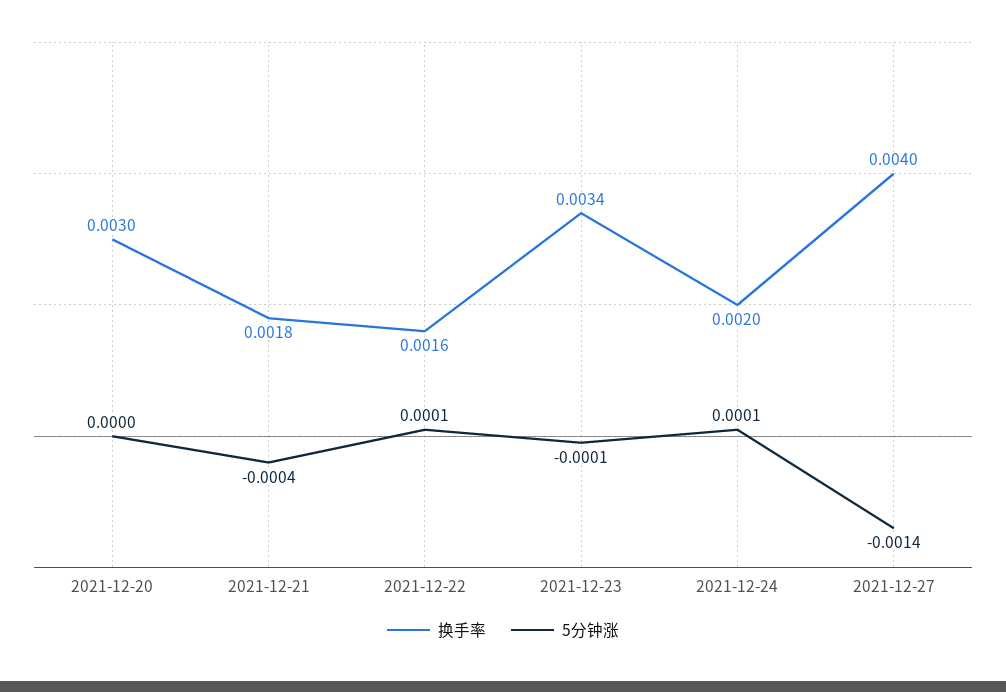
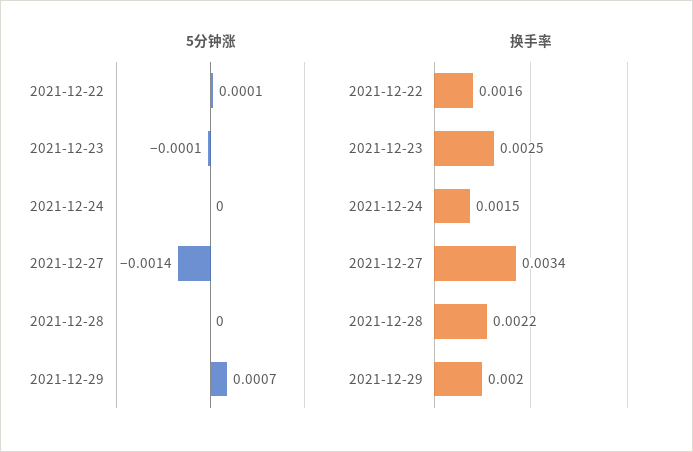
换手率, 2021-12-20: 0.003 -> none
5分钟涨, 2021-12-20: 0 -> none
换手率, 2021-12-21: 0.0018 -> none
5分钟涨, 2021-12-21: -0.0004 -> none
换手率, 2021-12-23: 0.0034 -> 0.0025
换手率, 2021-12-24: 0.002 -> 0.0015
5分钟涨, 2021-12-24: 0.0001 -> 0
换手率, 2021-12-27: 0.004 -> 0.0034
5分钟涨, 2021-12-28: none -> 0
5分钟涨, 2021-12-29: none -> 0.0007
换手率, 2021-12-28: none -> 0.0022
换手率, 2021-12-29: none -> 0.002

